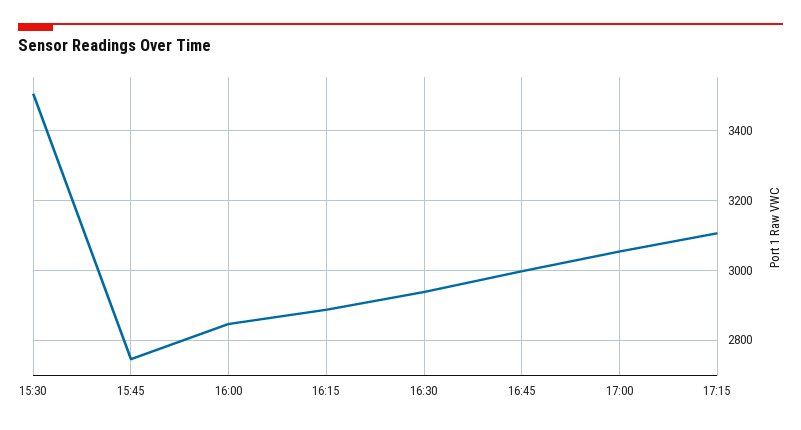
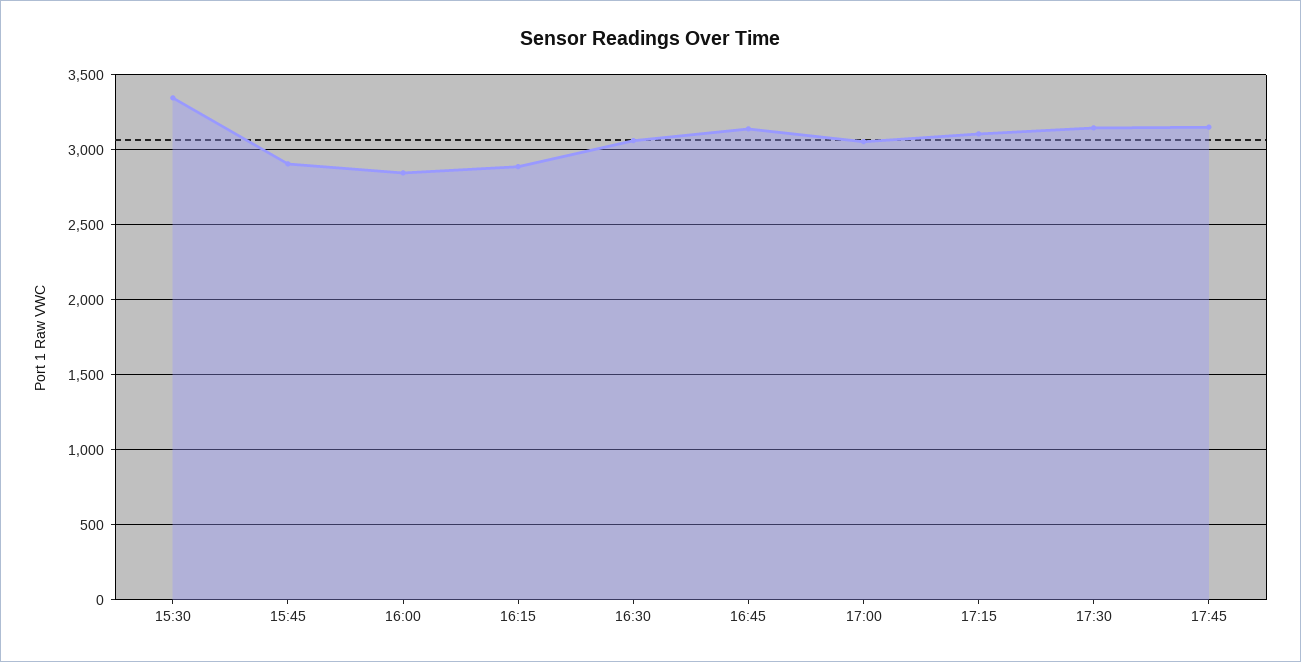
15:30: 3500 -> 3350
15:45: 2740 -> 2900
16:30: 2940 -> 3050
16:45: 3000 -> 3150
17:30: none -> 3150
17:45: none -> 3150

